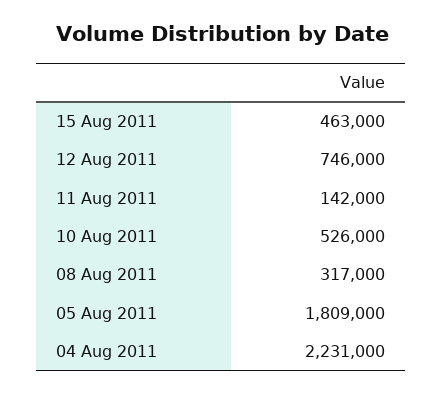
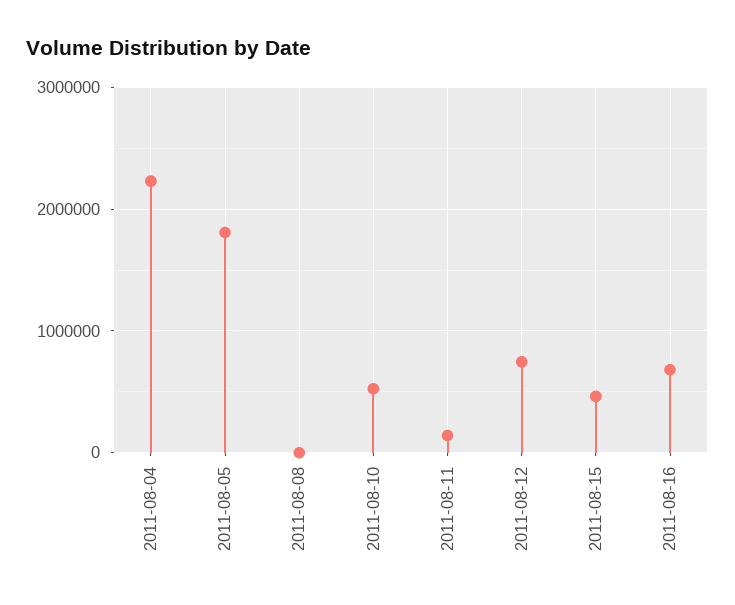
08 Aug 2011: 317000 -> 0
2011-08-16: none -> 700000

